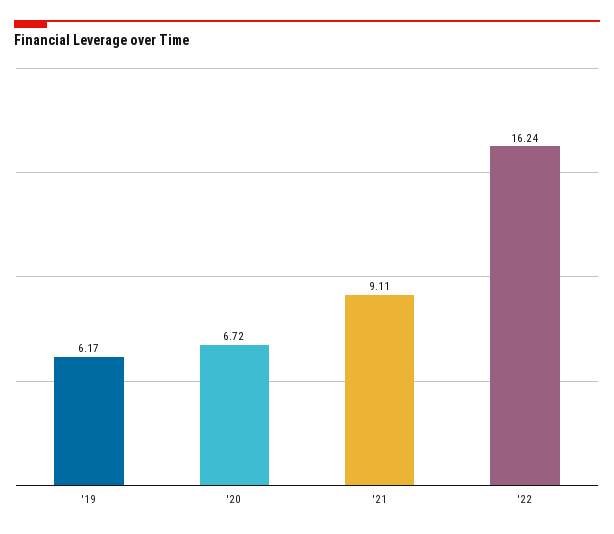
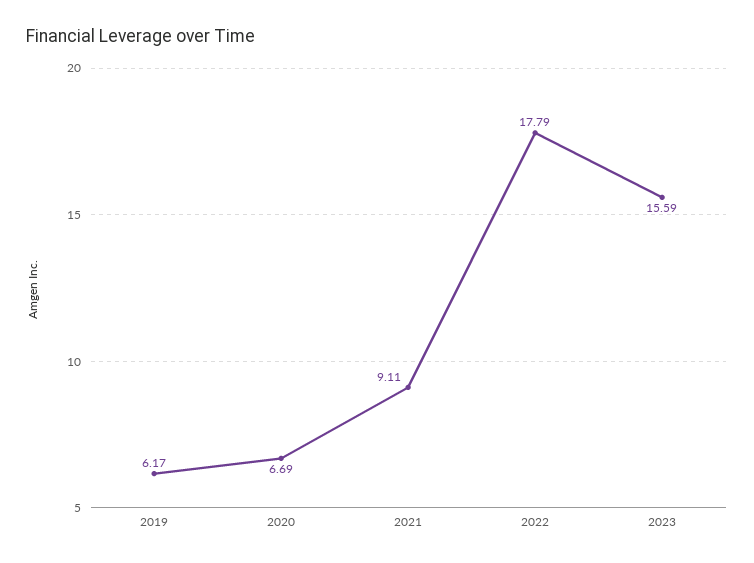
'20: 6.72 -> 6.69
'22: 16.24 -> 17.79
2023: none -> 15.59

